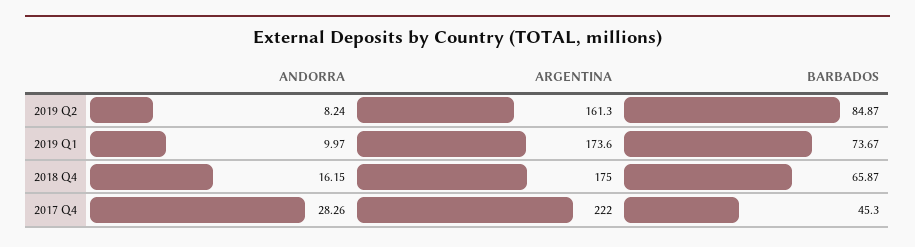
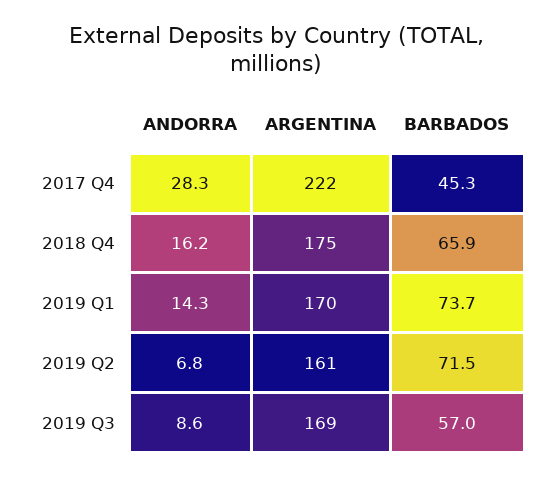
ANDORRA, 2019 Q2: 8.24 -> 6.8
BARBADOS, 2019 Q2: 84.87 -> 71.5
ANDORRA, 2019 Q1: 9.97 -> 14.3
ARGENTINA, 2019 Q1: 173.6 -> 170
ANDORRA, 2019 Q3: none -> 8.6
ARGENTINA, 2019 Q3: none -> 169
BARBADOS, 2019 Q3: none -> 57

